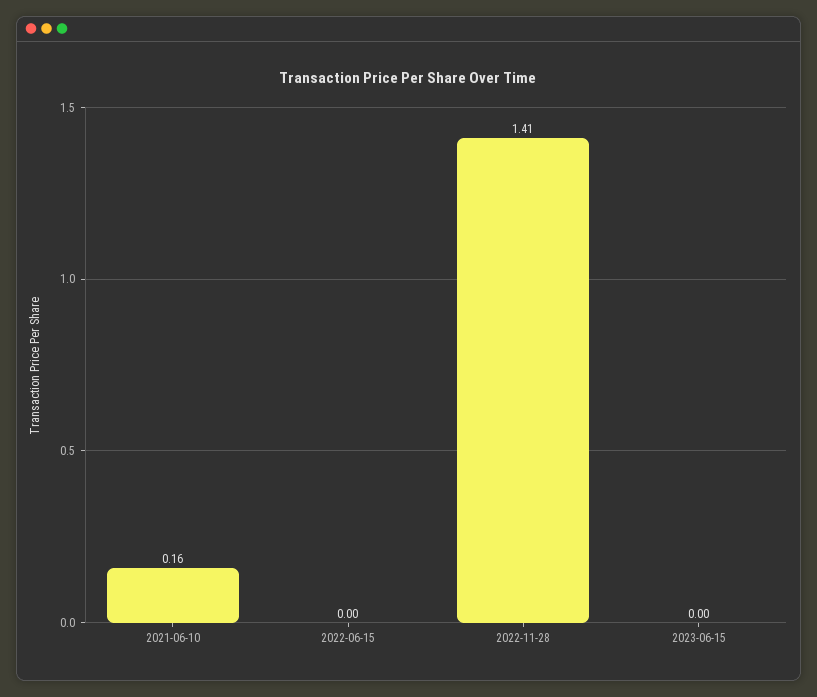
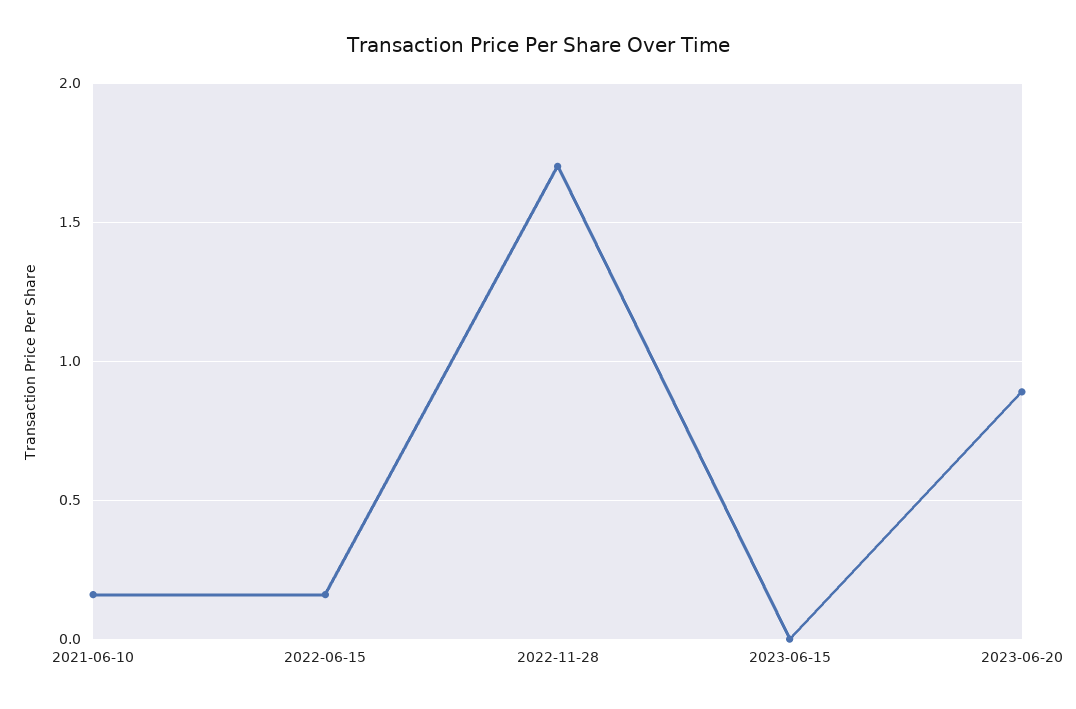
2022-06-15: 0 -> 0.15
2022-11-28: 1.41 -> 1.7
2023-06-20: none -> 0.9

